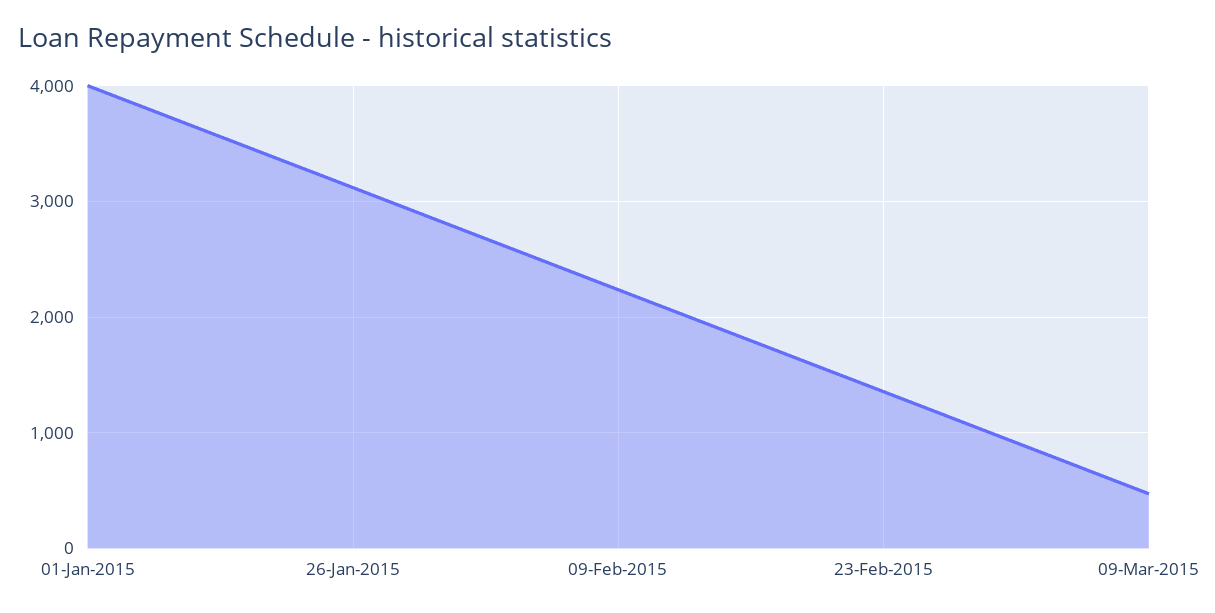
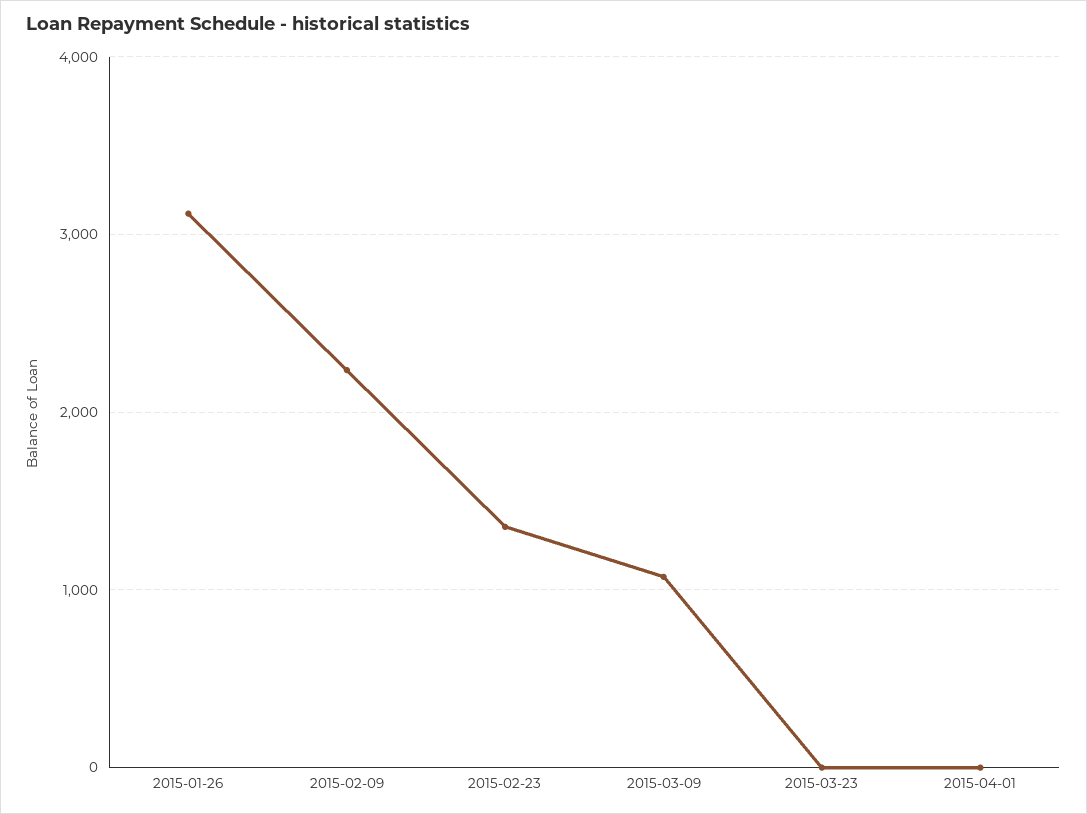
01-Jan-2015: 4000 -> none
09-Mar-2015: 500 -> 1100
2015-03-23: none -> 0
2015-04-01: none -> 0

